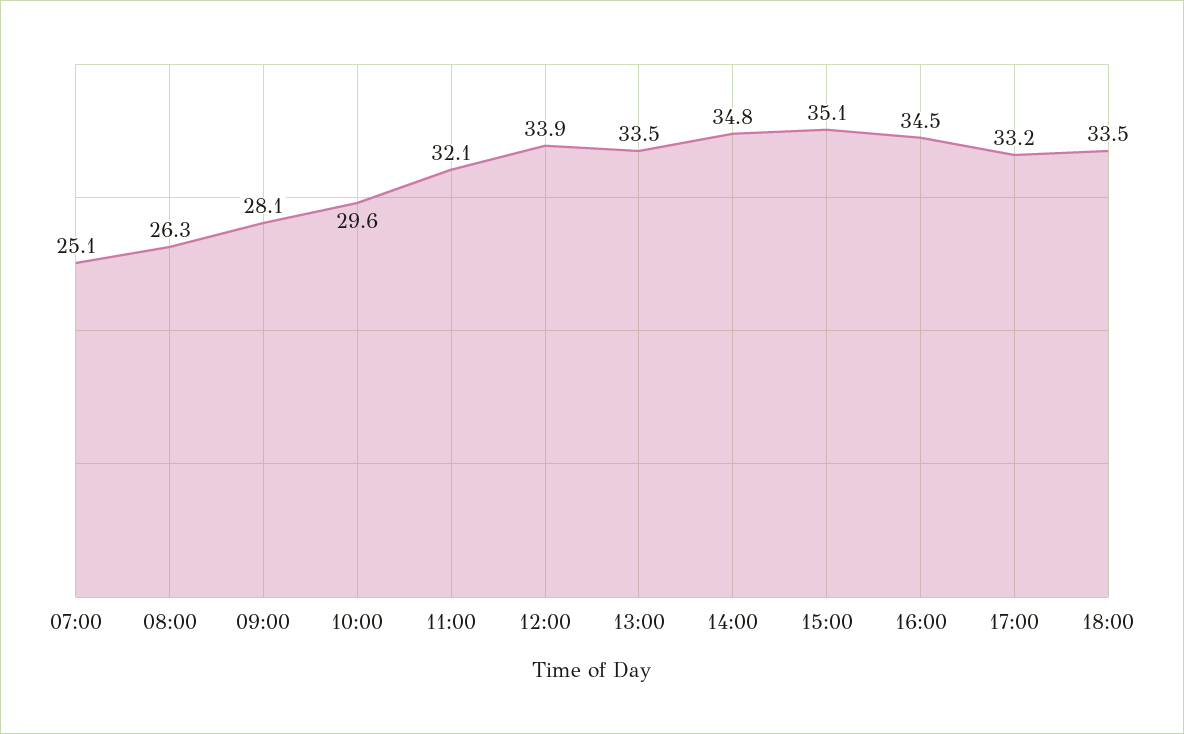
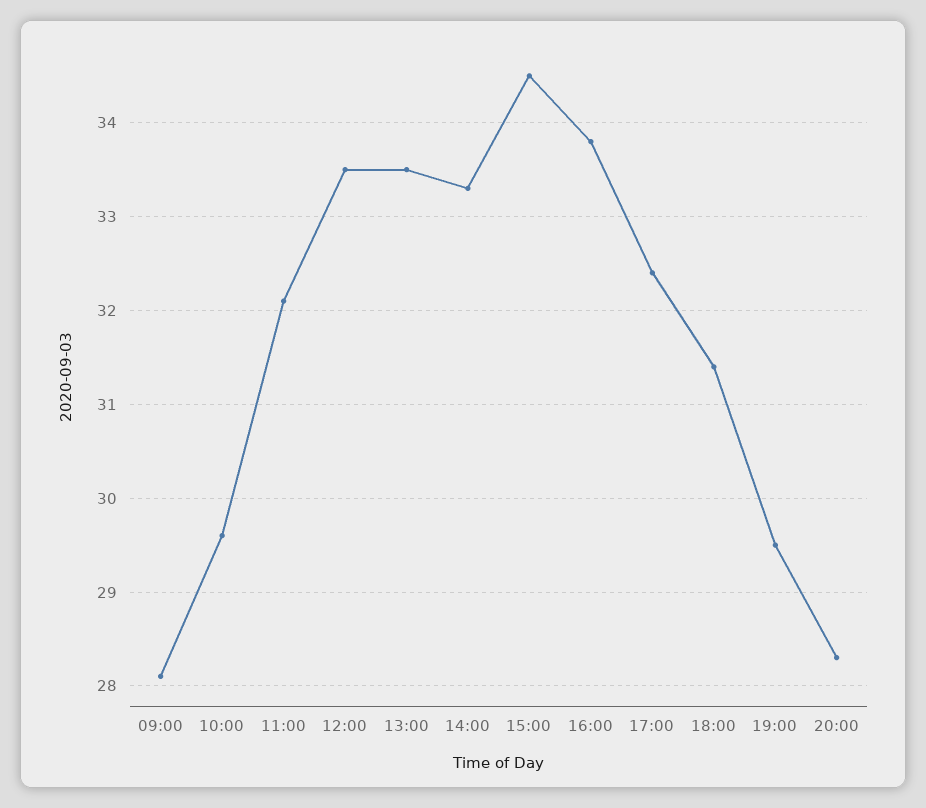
07:00: 25.1 -> none
08:00: 26.3 -> none
12:00: 33.9 -> 33.5
14:00: 34.8 -> 33.3
15:00: 35.1 -> 34.5
16:00: 34.5 -> 33.8
17:00: 33.2 -> 32.4
18:00: 33.5 -> 31.4
19:00: none -> 29.5
20:00: none -> 28.3

